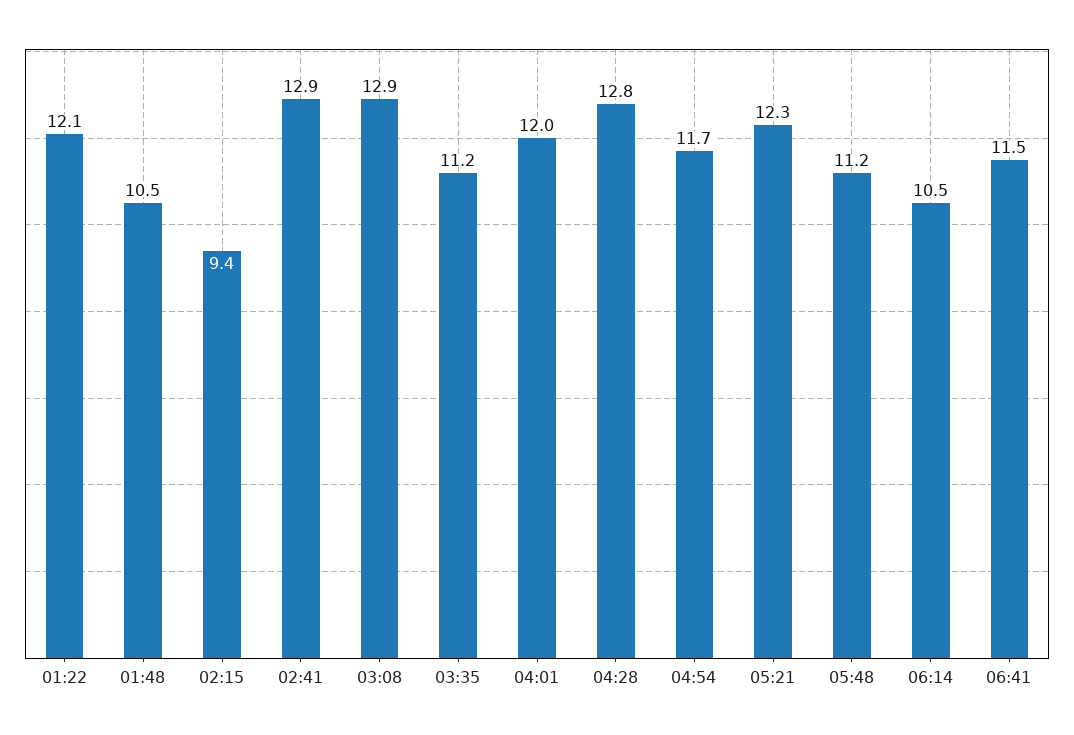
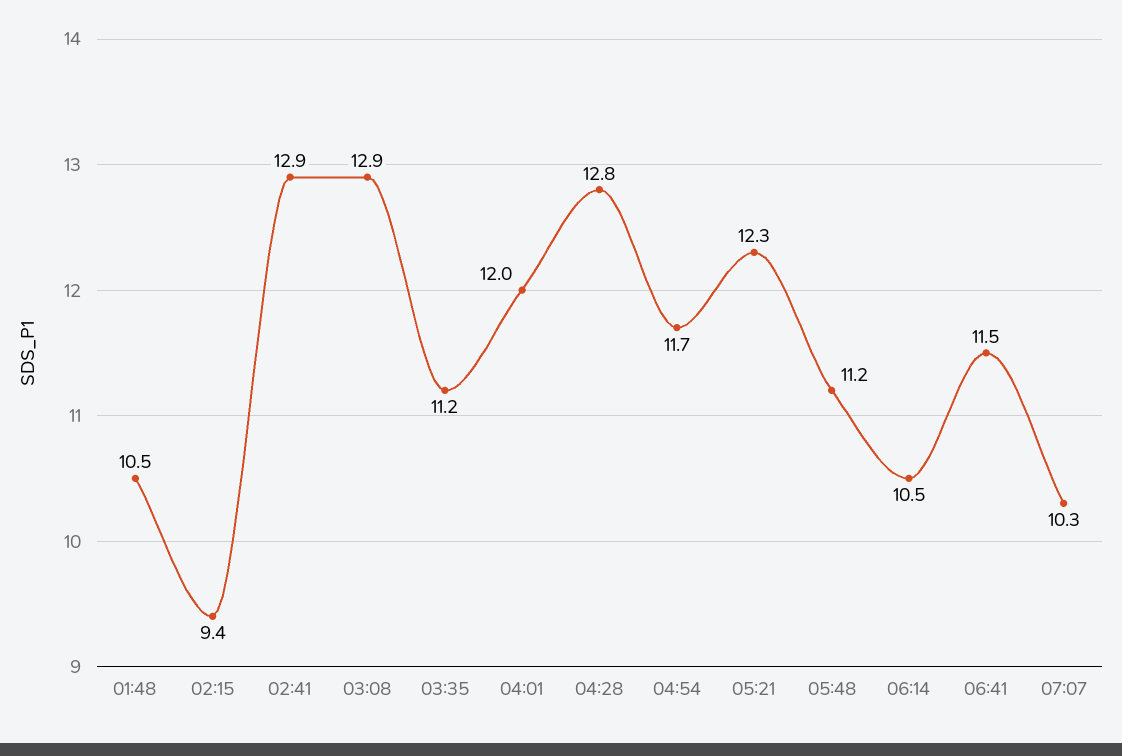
01:22: 12.1 -> none
07:07: none -> 10.3

